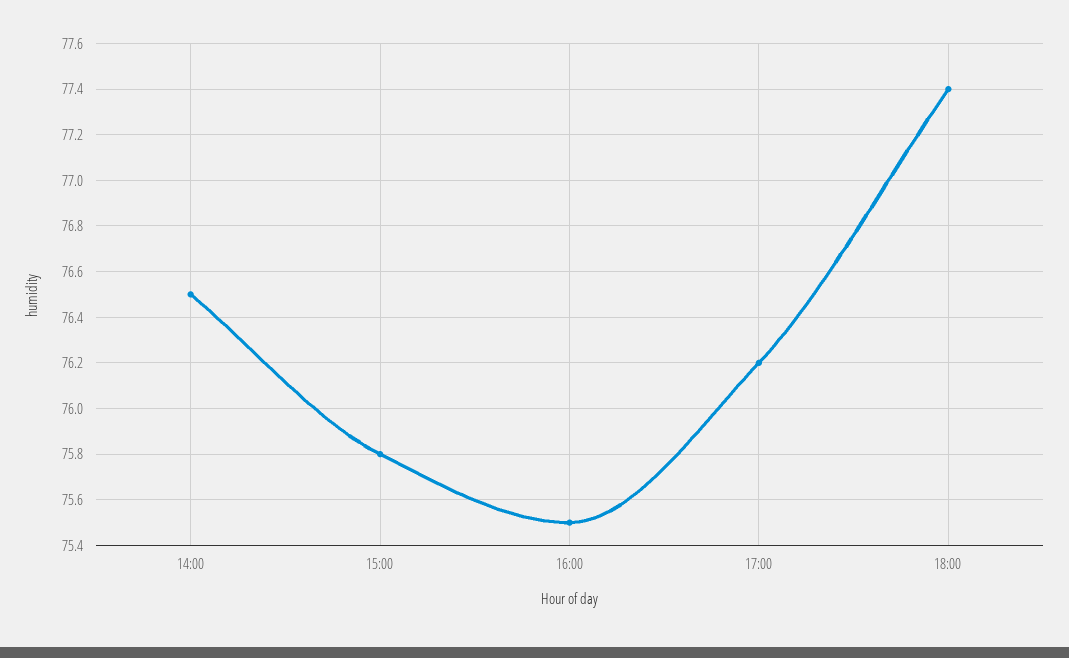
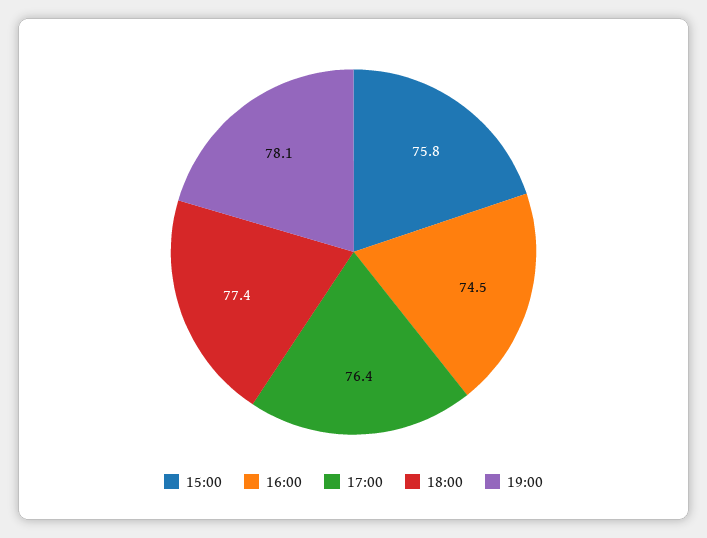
14:00: 76.5 -> none
16:00: 75.5 -> 74.5
17:00: 76.2 -> 76.4
19:00: none -> 78.1

